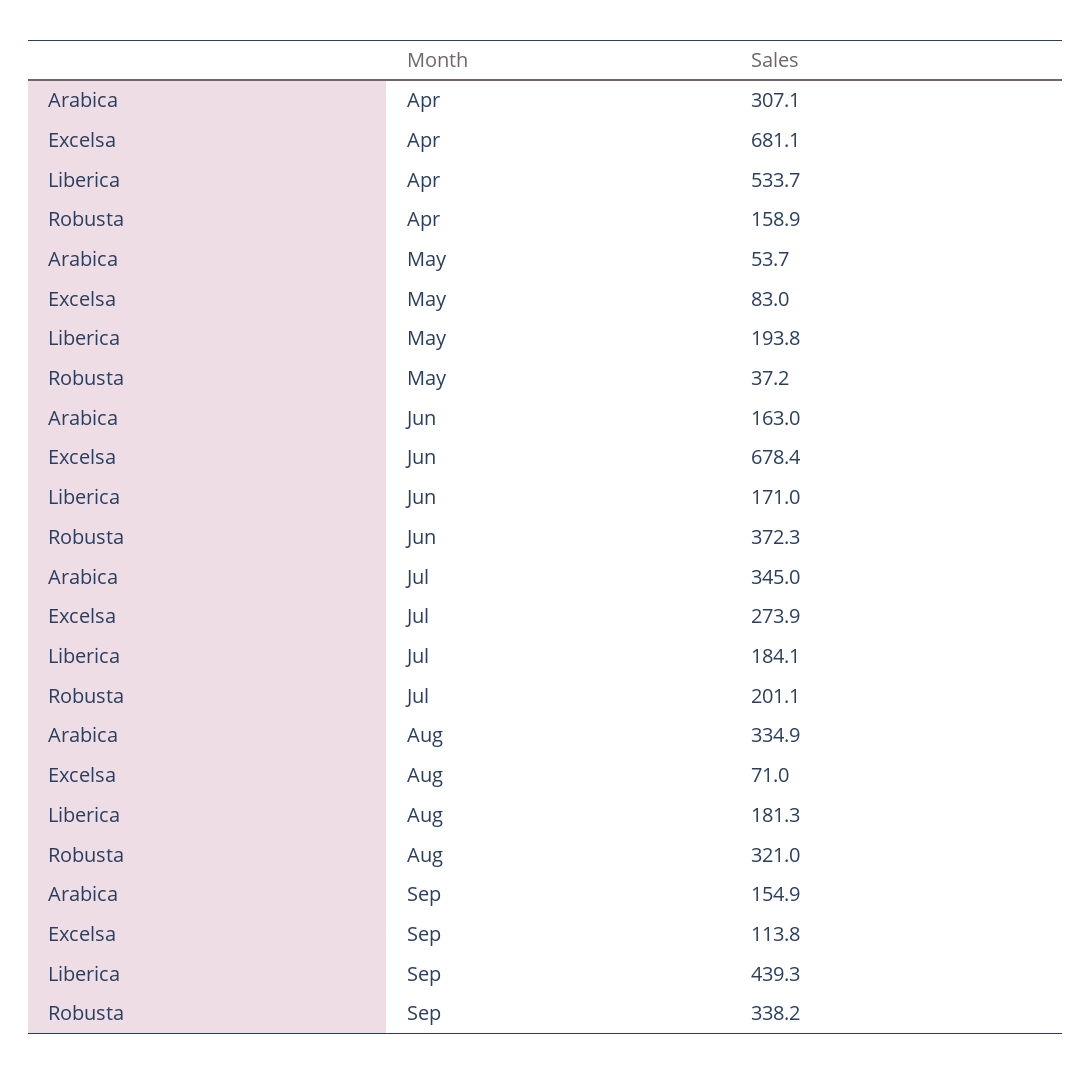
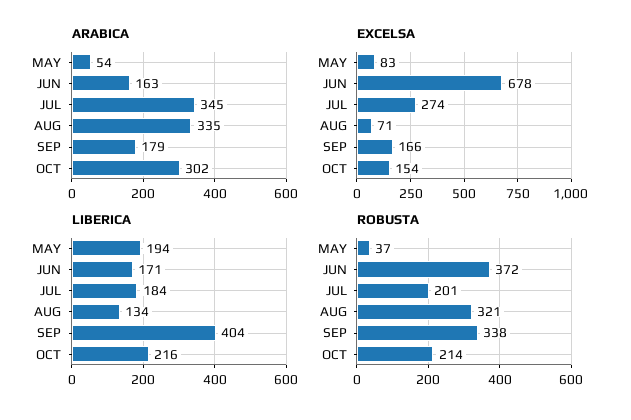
Arabica, Apr: 307.1 -> none
Excelsa, Apr: 681.1 -> none
Liberica, Apr: 533.7 -> none
Robusta, Apr: 158.9 -> none
Liberica, Aug: 181.3 -> 134
Arabica, Sep: 154.9 -> 179
Excelsa, Sep: 113.8 -> 166
Liberica, Sep: 439.3 -> 404
Arabica, OCT: none -> 302
Excelsa, OCT: none -> 154
Liberica, OCT: none -> 216
Robusta, OCT: none -> 214

